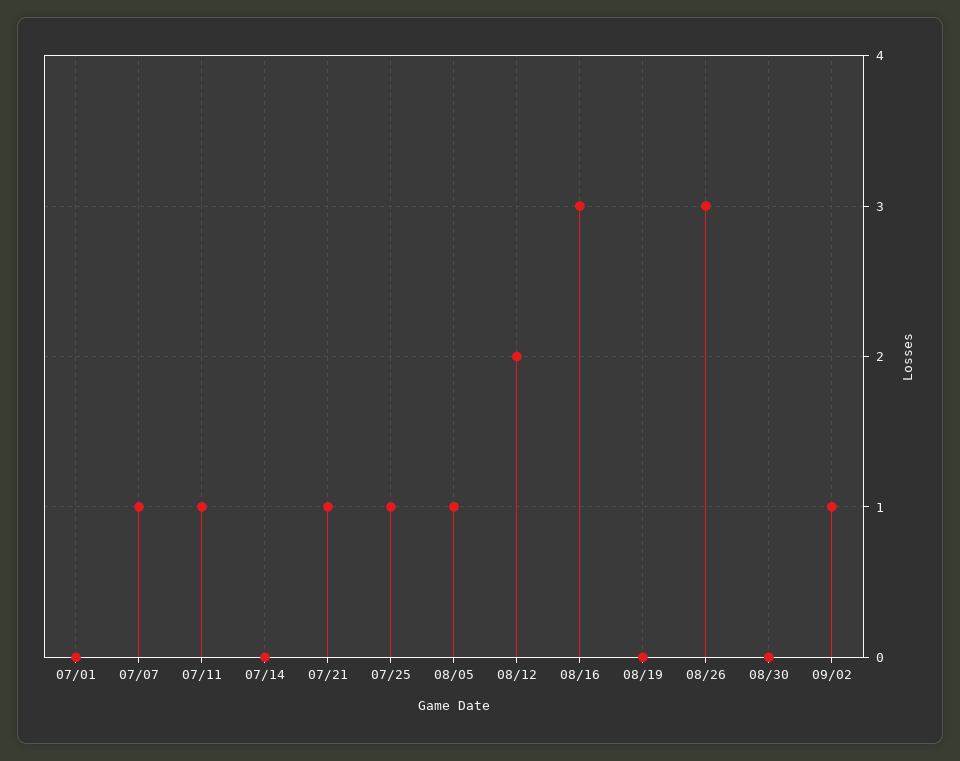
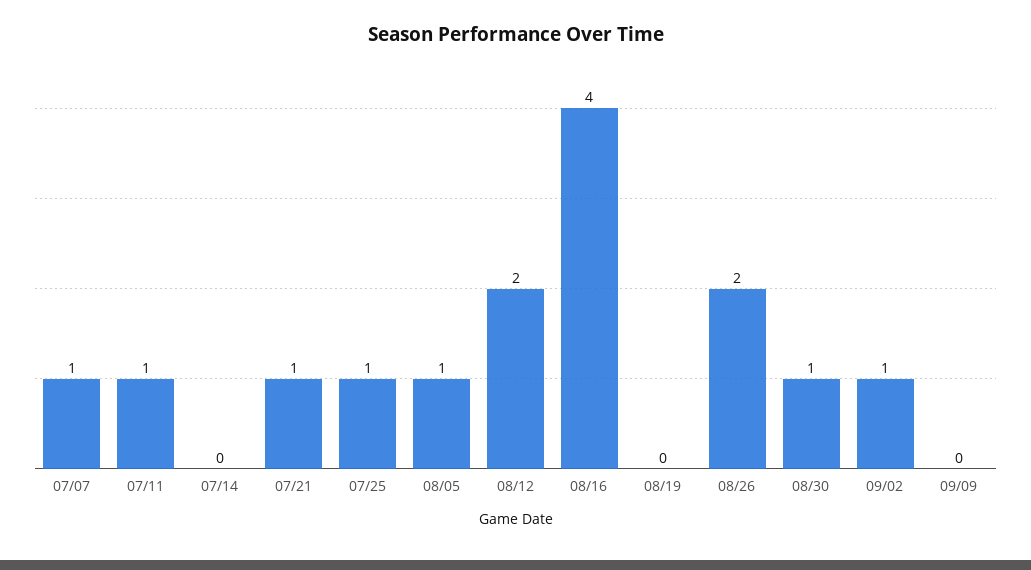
07/01: 0 -> none
08/16: 3 -> 4
08/26: 3 -> 2
08/30: 0 -> 1
09/09: none -> 0

